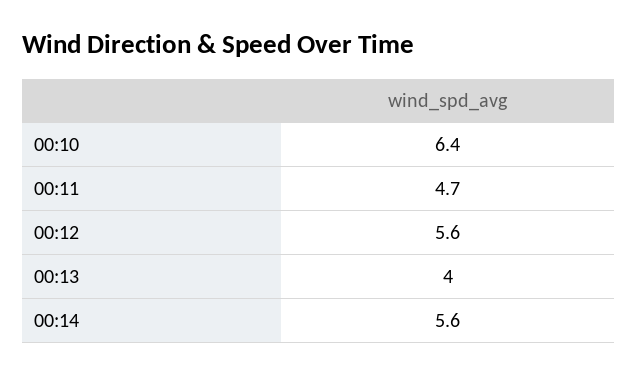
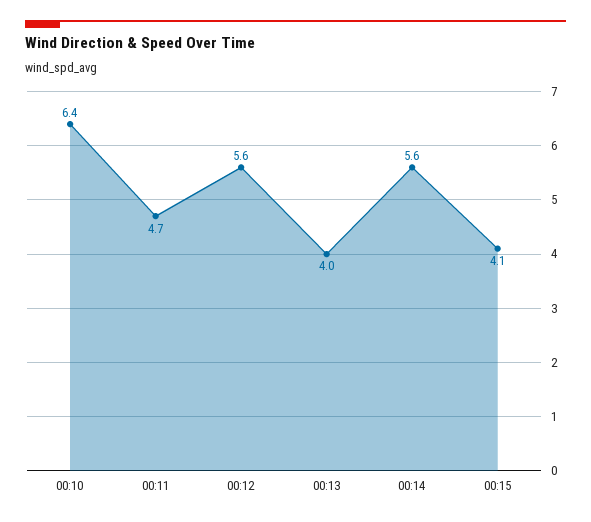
00:15: none -> 4.1

